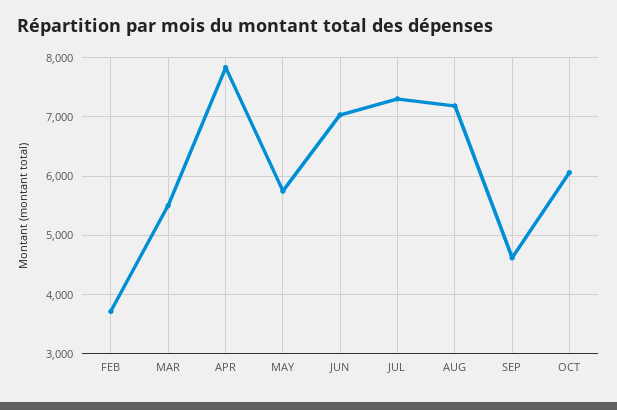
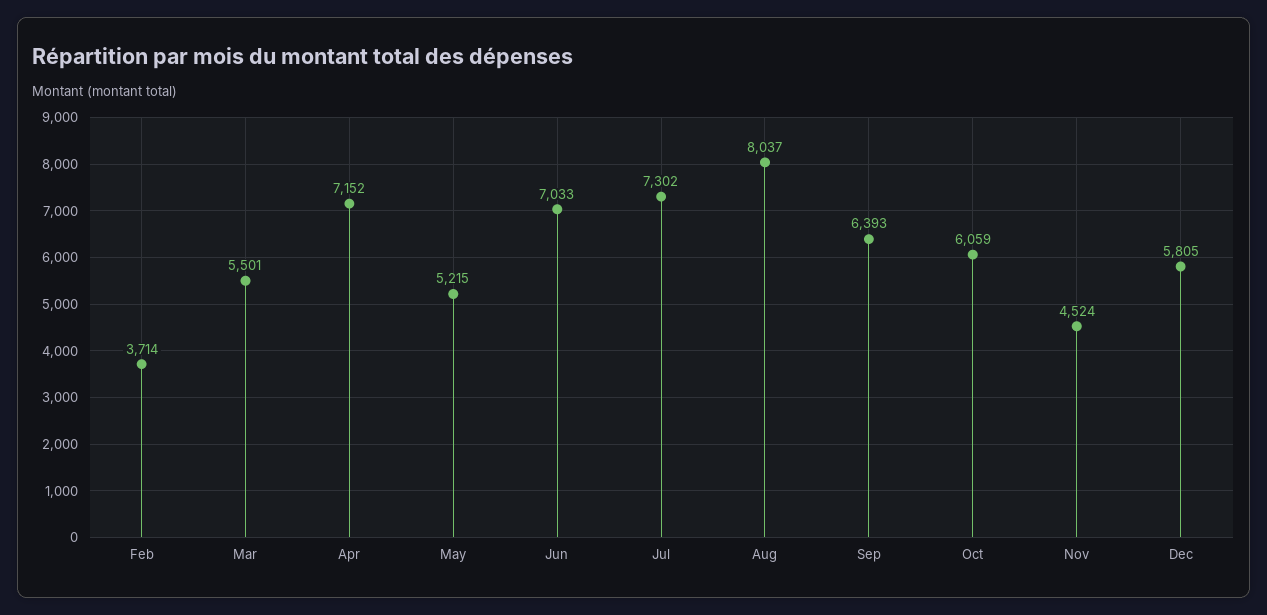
APR: 7800 -> 7152
MAY: 5800 -> 5215
AUG: 7200 -> 8037
SEP: 4600 -> 6393
Nov: none -> 4524
Dec: none -> 5805

